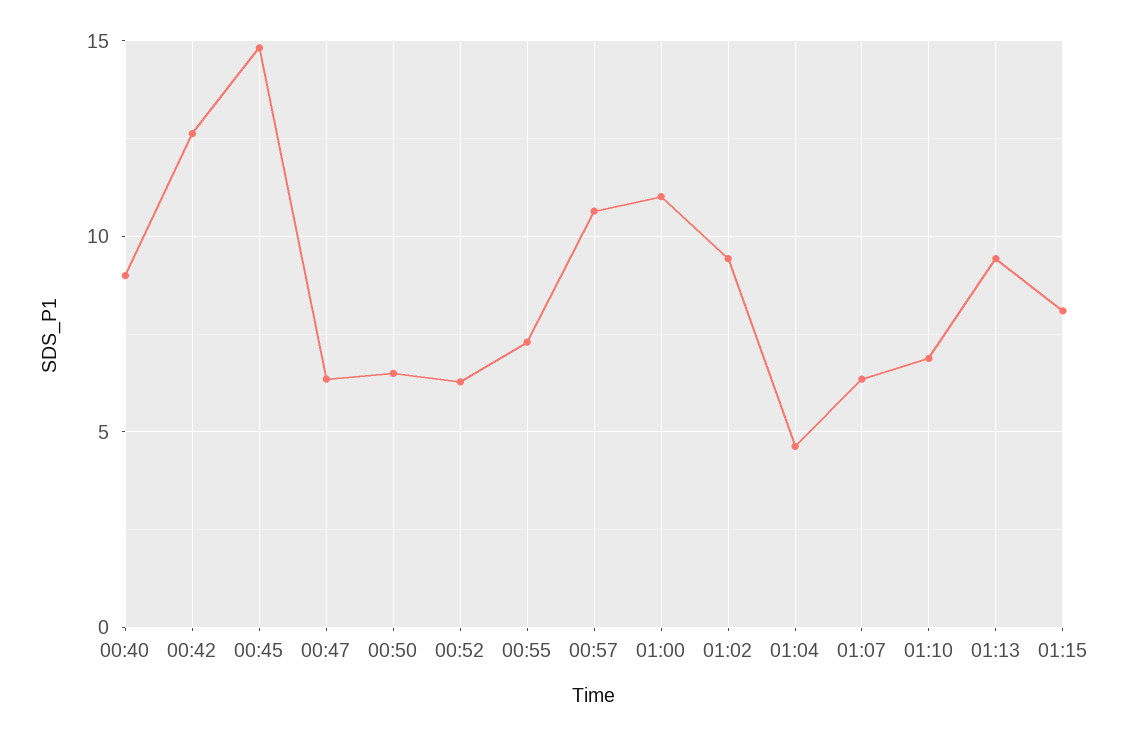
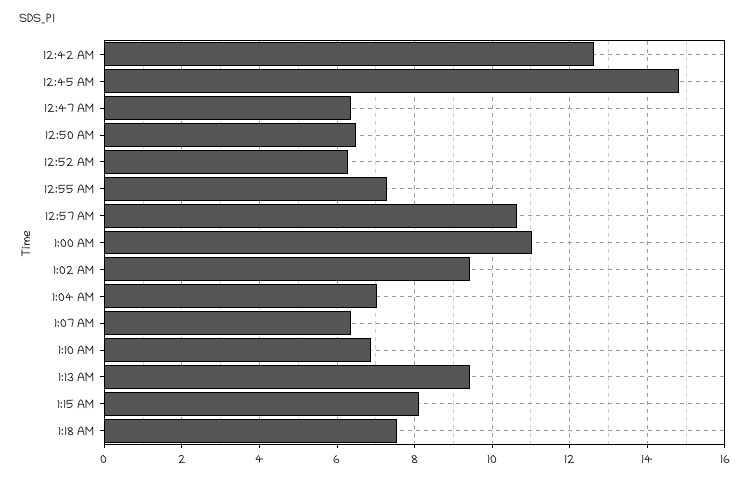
00:40: 9 -> none
01:04: 4.5 -> 7
1:18 AM: none -> 7.6

